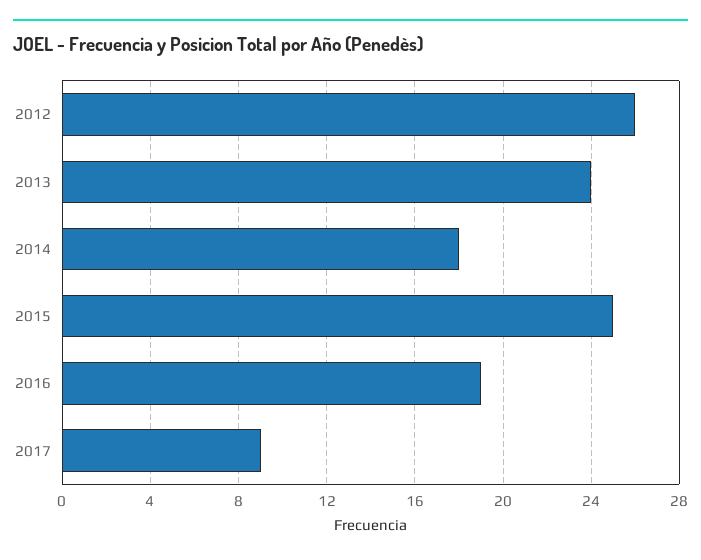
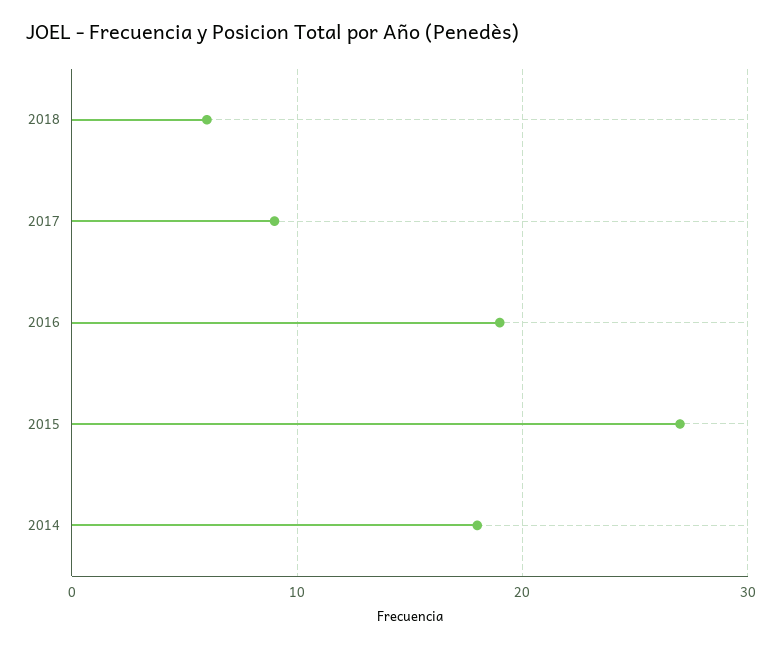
2012: 26 -> none
2013: 24 -> none
2015: 25 -> 27
2018: none -> 6

